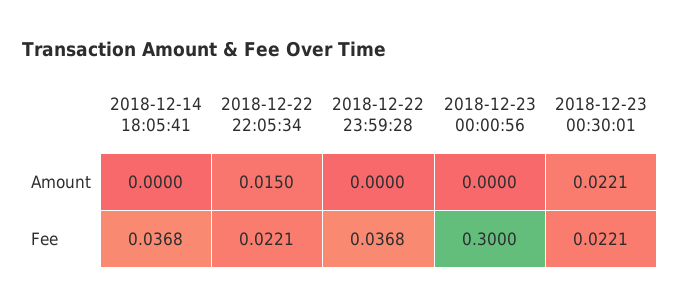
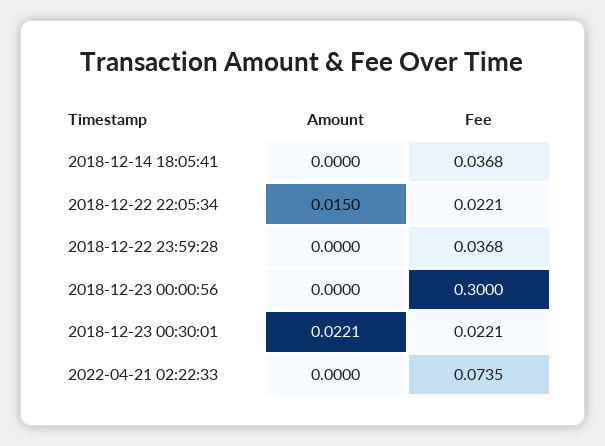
2022-04-21 02:22:33, Amount: none -> 0
2022-04-21 02:22:33, Fee: none -> 0.0735

